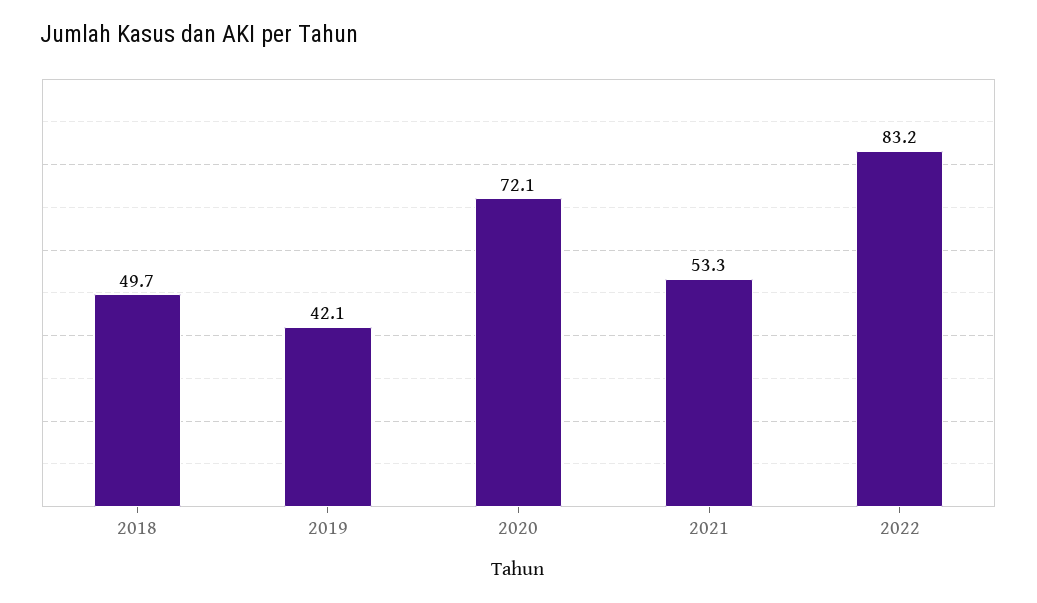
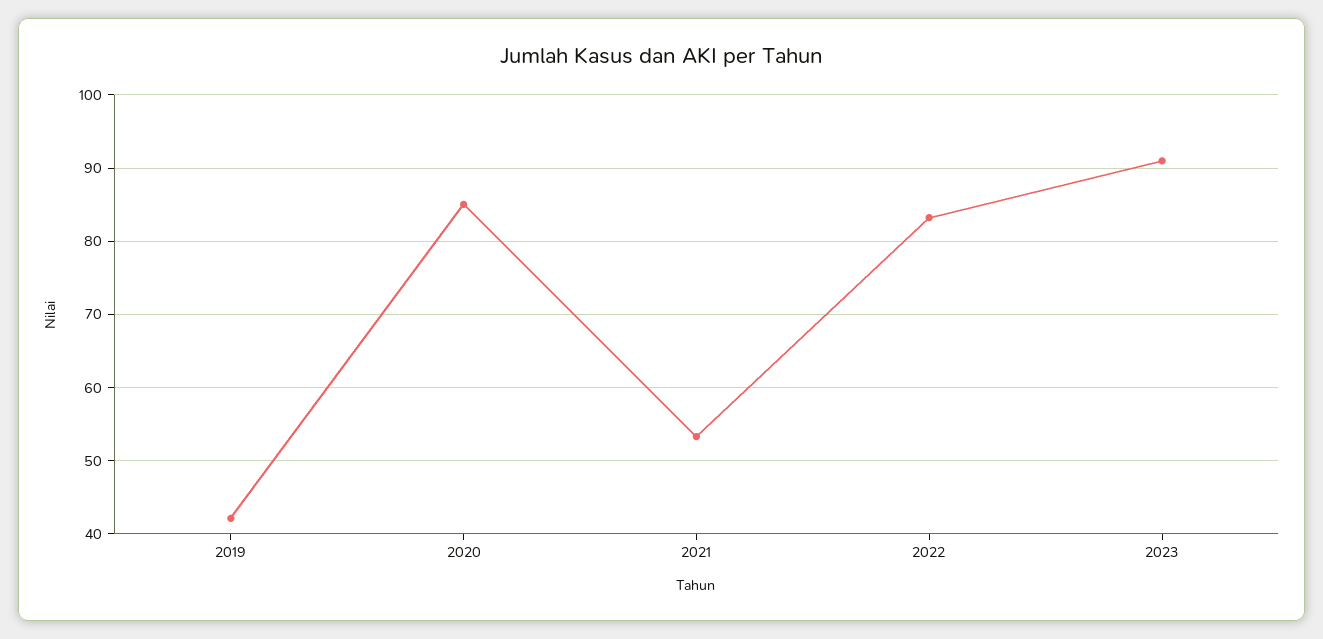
2018: 49.7 -> none
2020: 72.1 -> 85
2023: none -> 91

